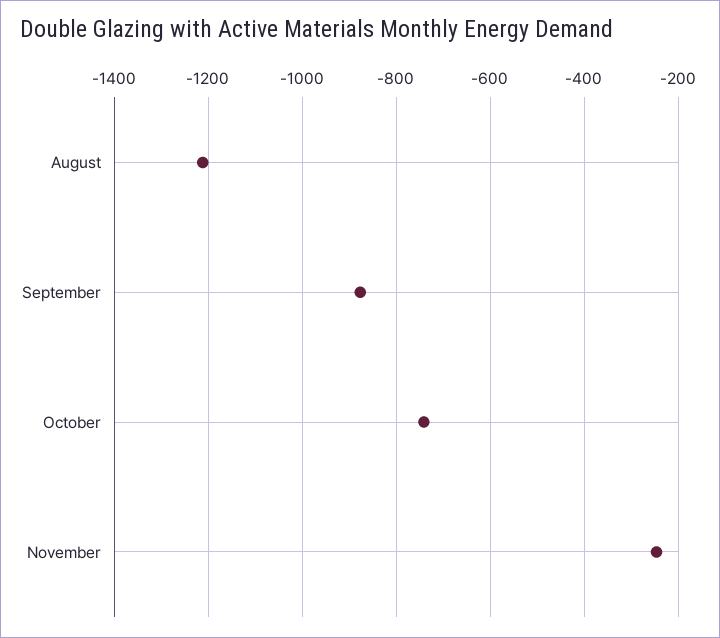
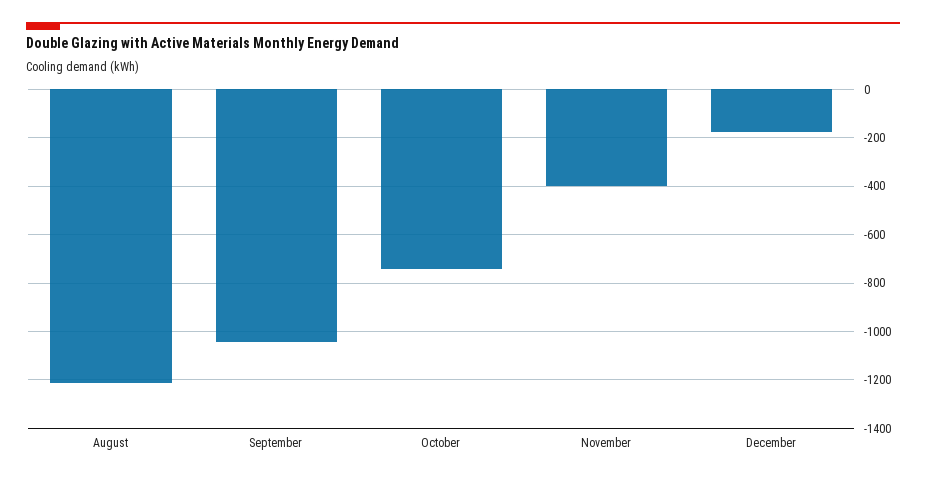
September: -880 -> -1050
November: -240 -> -400
December: none -> -175

